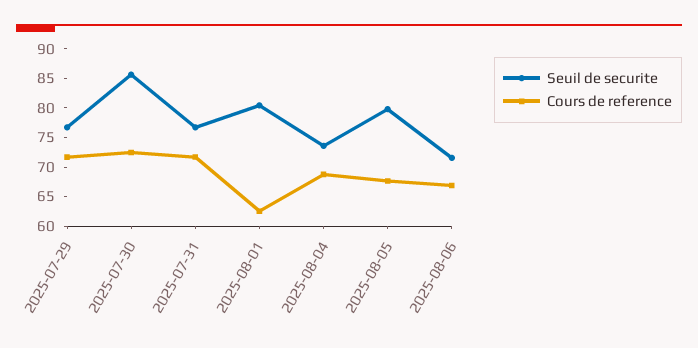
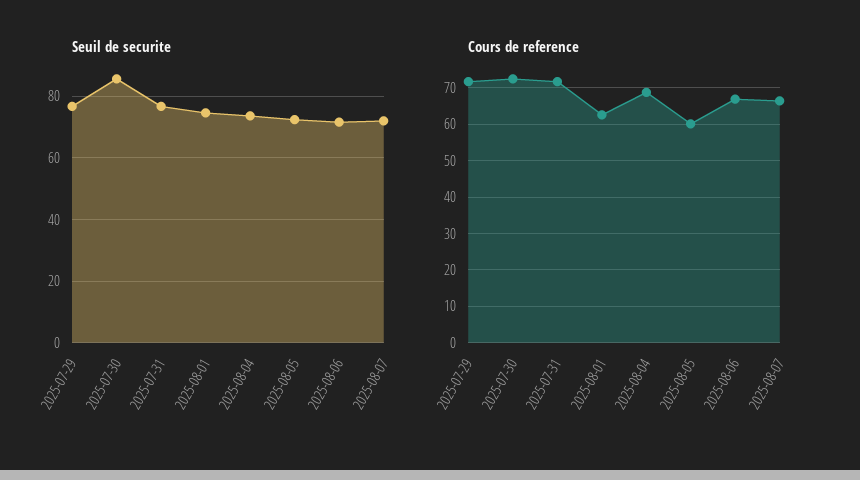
Seuil de securite, 2025-08-01: 80 -> 74
Seuil de securite, 2025-08-05: 80 -> 72
Cours de reference, 2025-08-05: 67.5 -> 60
Seuil de securite, 2025-08-07: none -> 72
Cours de reference, 2025-08-07: none -> 66

